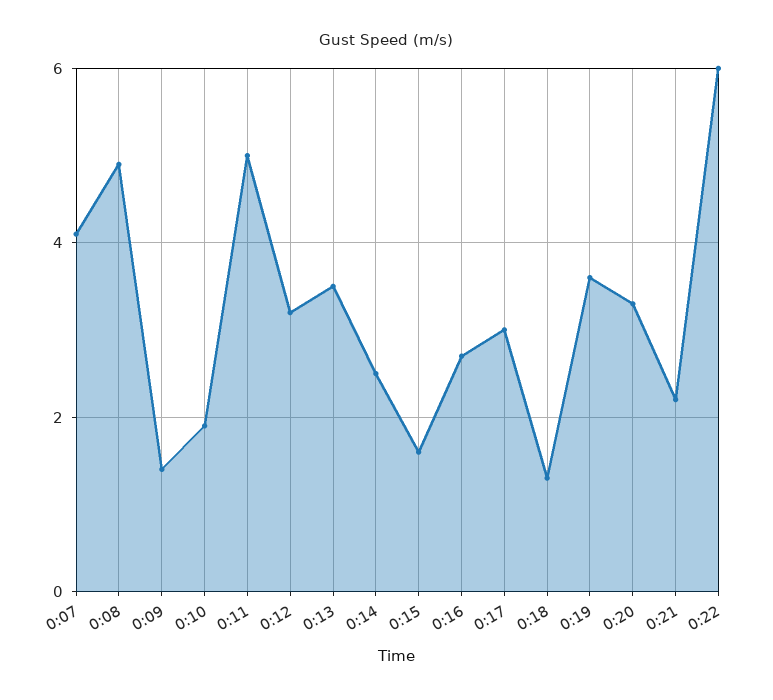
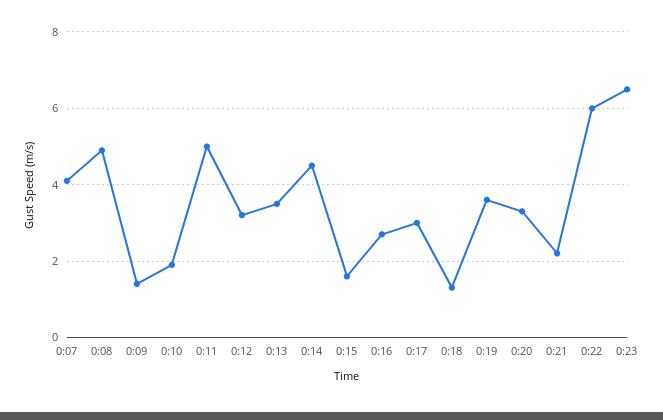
0:14: 2.5 -> 4.5
0:23: none -> 6.5

